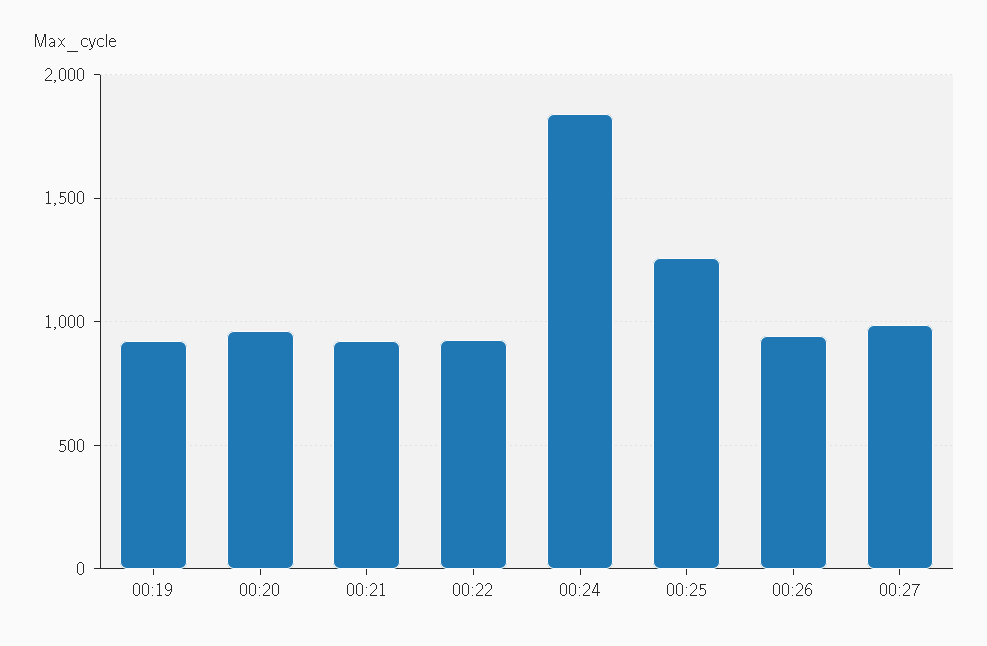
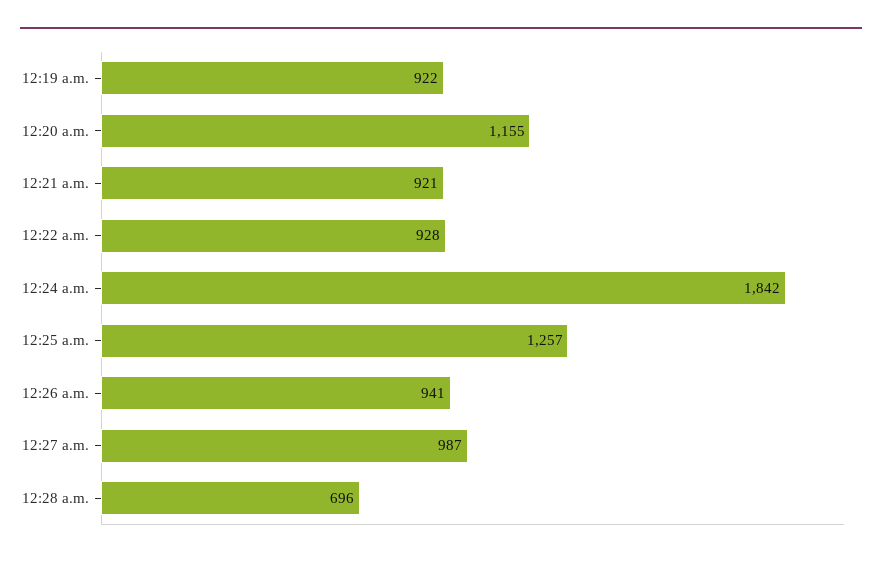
00:20: 950 -> 1155
12:28 a.m.: none -> 696

